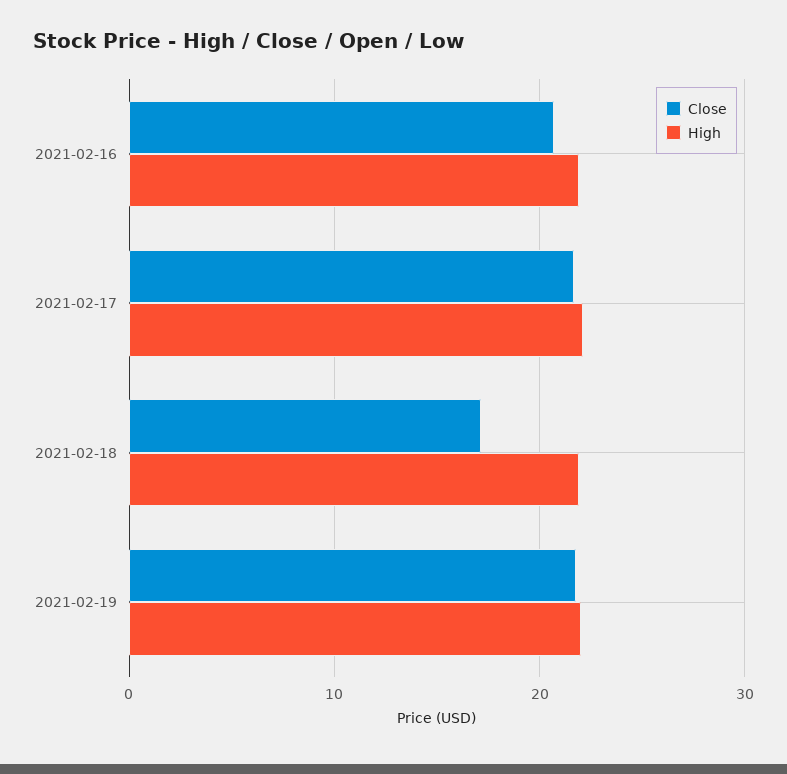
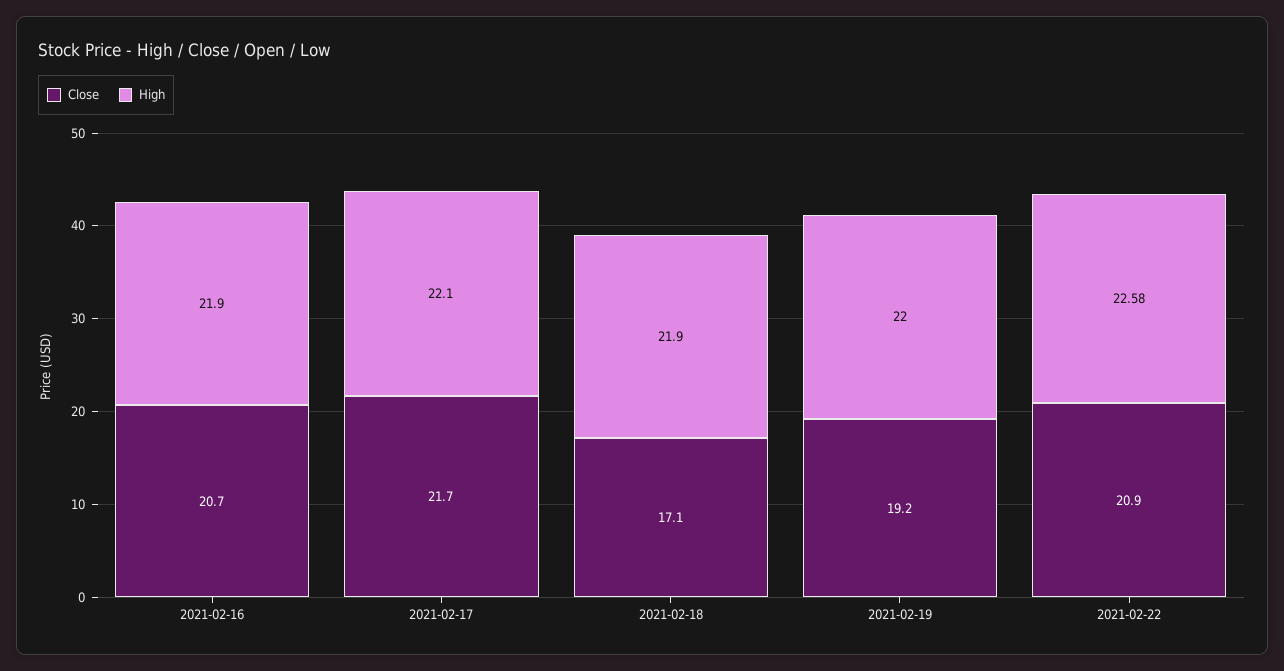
Close, 2021-02-19: 22 -> 19.2
Close, 2021-02-22: none -> 20.9
High, 2021-02-22: none -> 22.58

